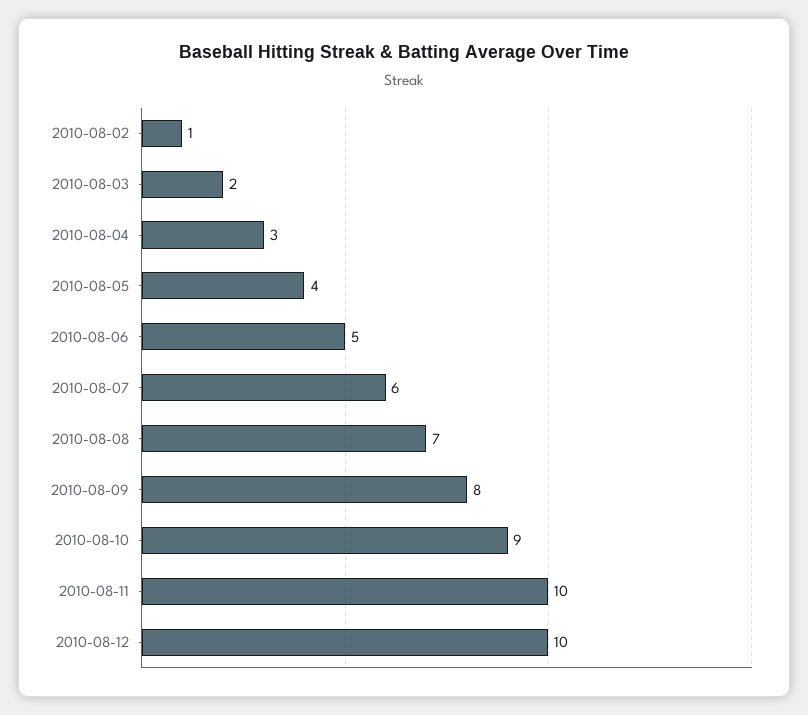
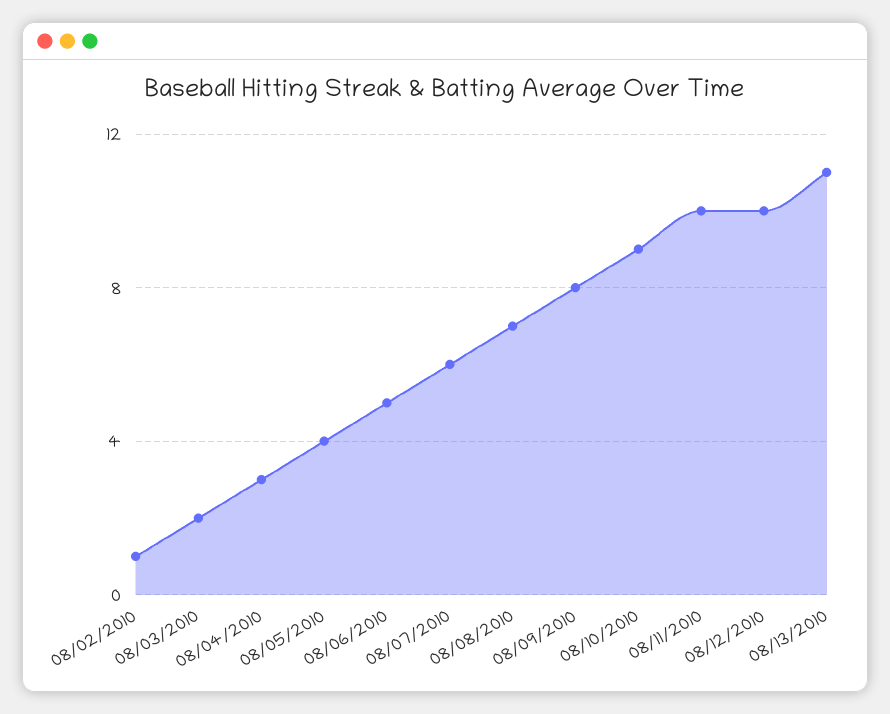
08/13/2010: none -> 11

